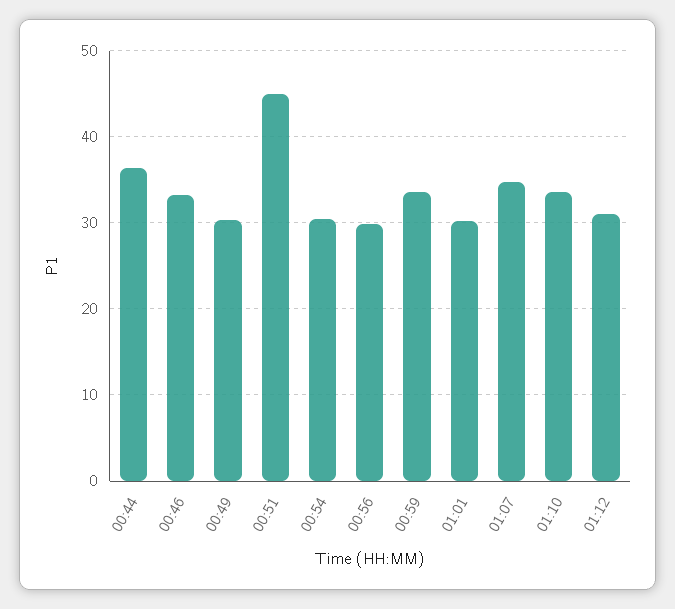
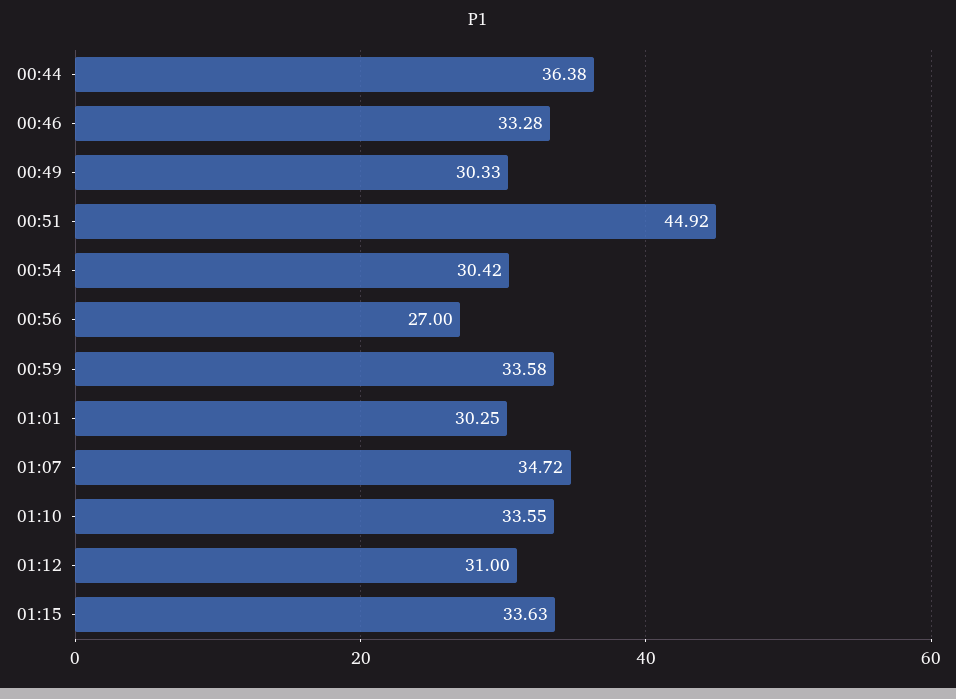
00:56: 30 -> 27
01:15: none -> 33.63

